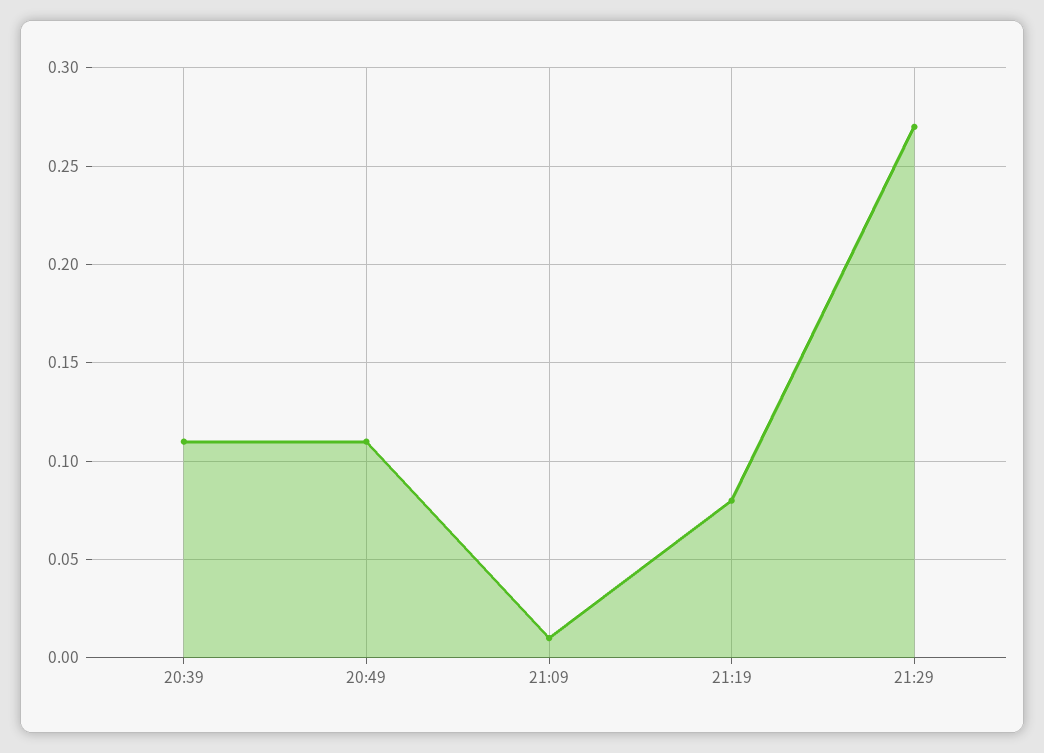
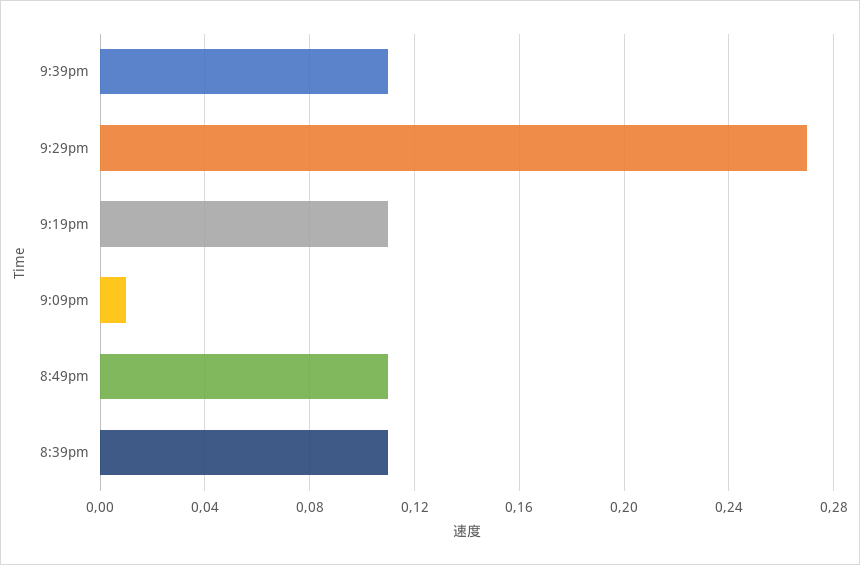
21:19: 0.08 -> 0.11
9:39pm: none -> 0.11

